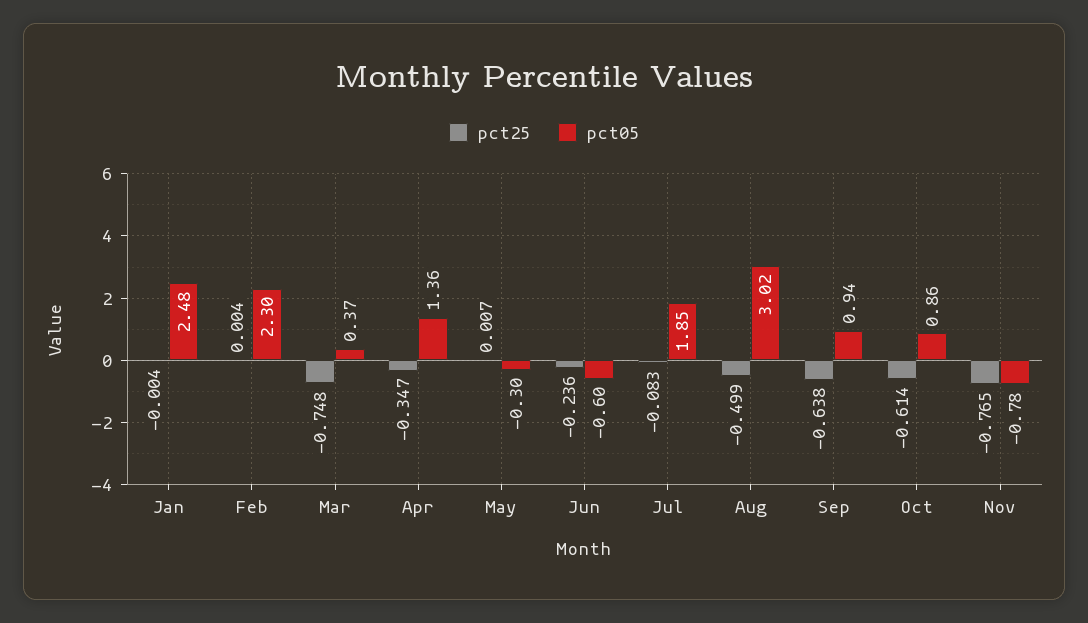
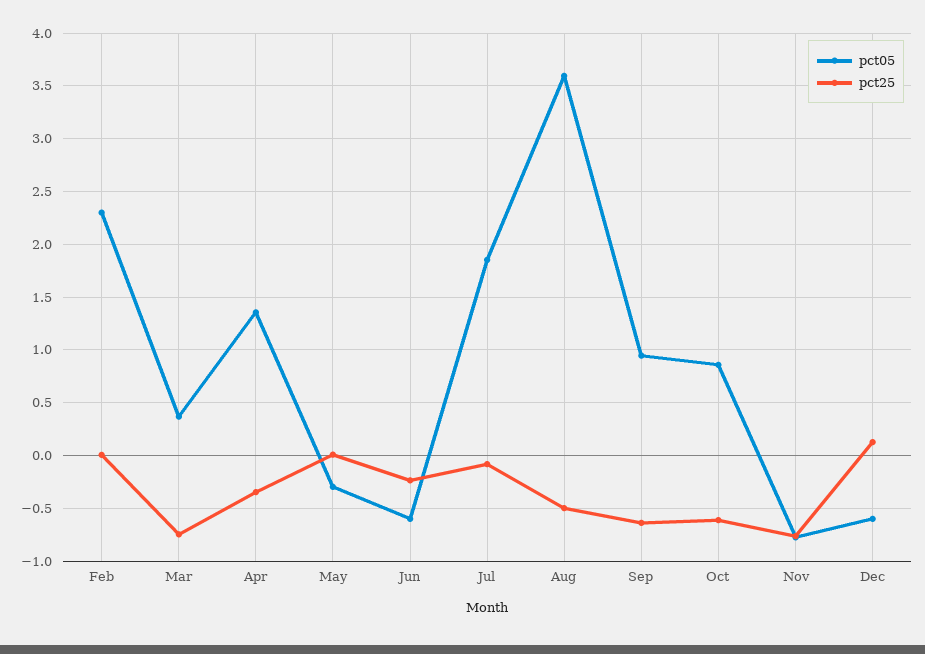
pct25, Jan: -0.004 -> none
pct05, Jan: 2.48 -> none
pct05, Aug: 3.02 -> 3.6
pct05, Dec: none -> -0.6
pct25, Dec: none -> 0.1

